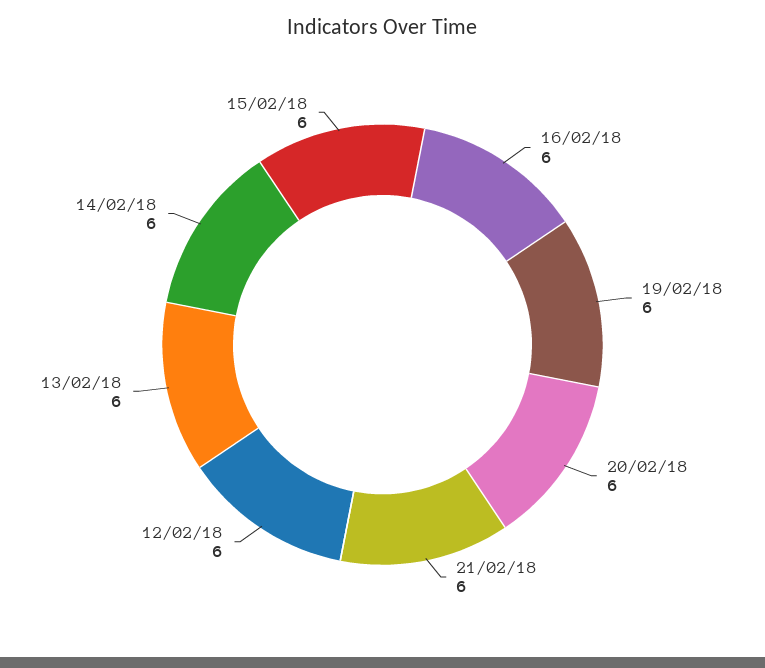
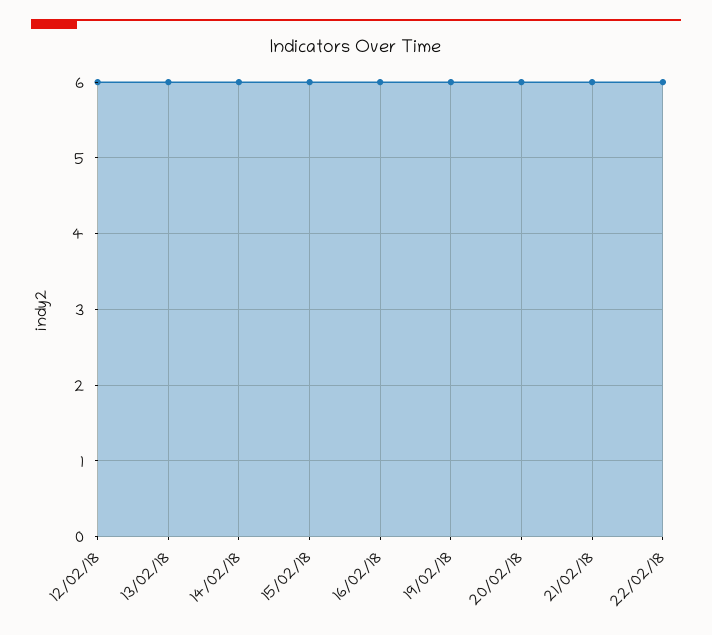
22/02/18: none -> 6

